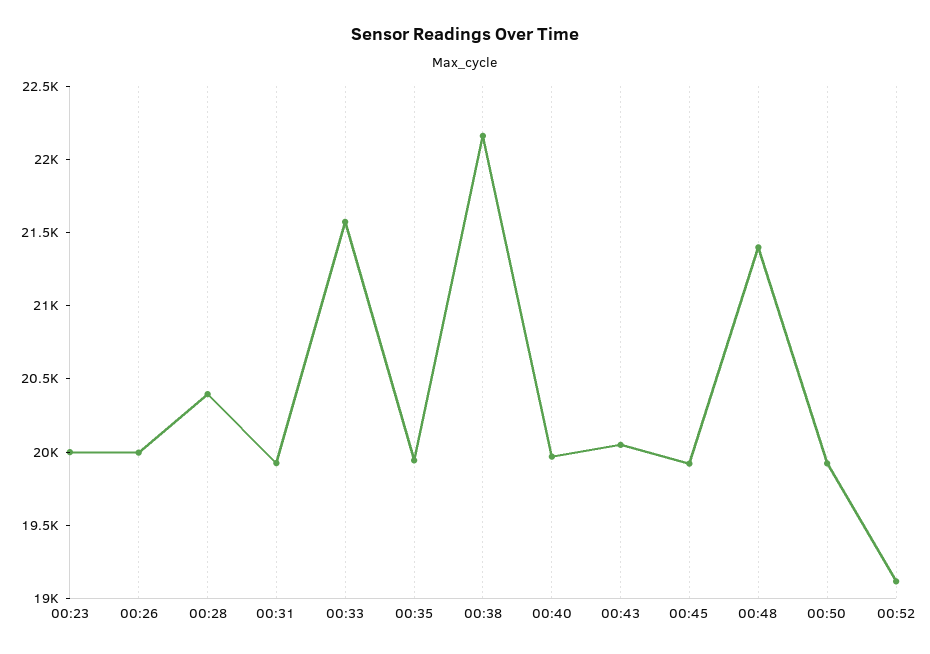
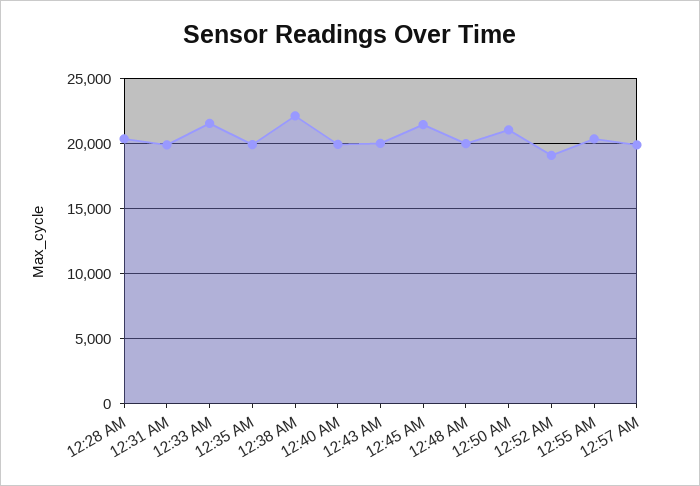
00:23: 20000 -> none
00:26: 20000 -> none
00:45: 19900 -> 21500
00:48: 21400 -> 20000
00:50: 19900 -> 21000
12:55 AM: none -> 20500
12:57 AM: none -> 20000

